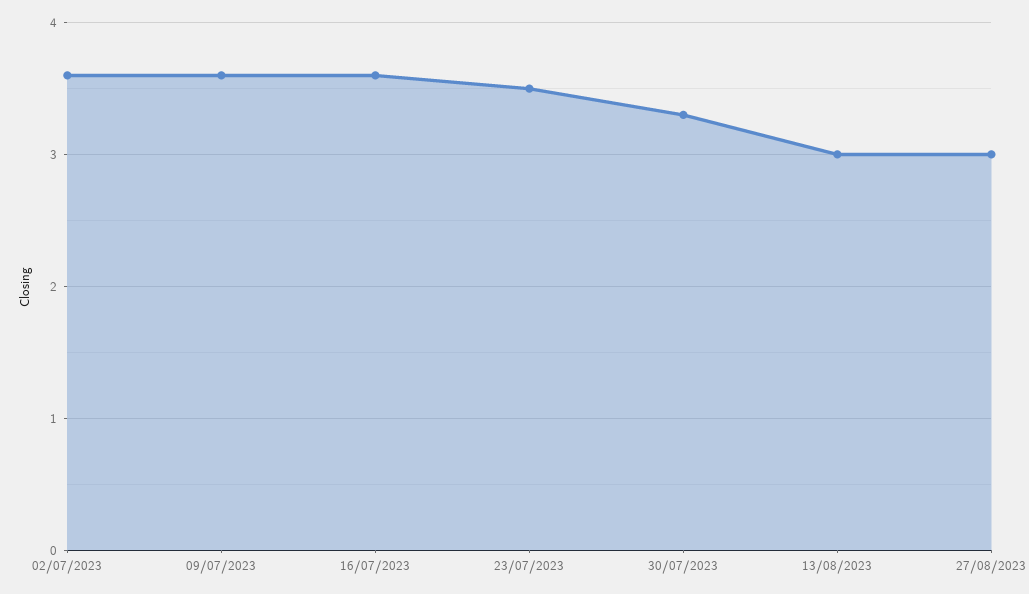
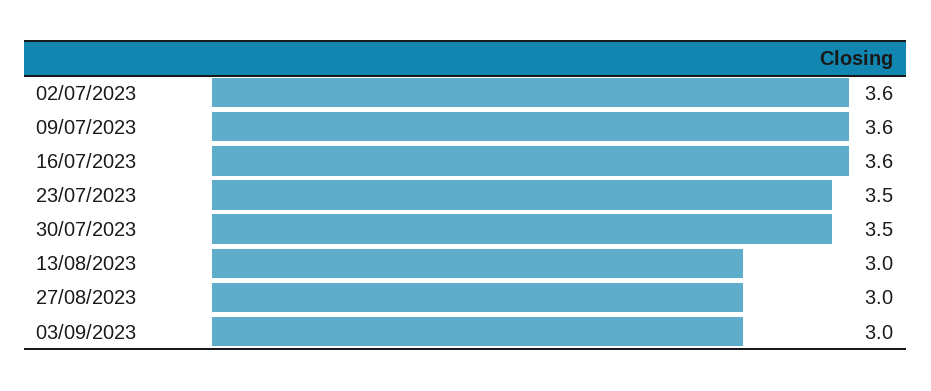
30/07/2023: 3.3 -> 3.5
03/09/2023: none -> 3

